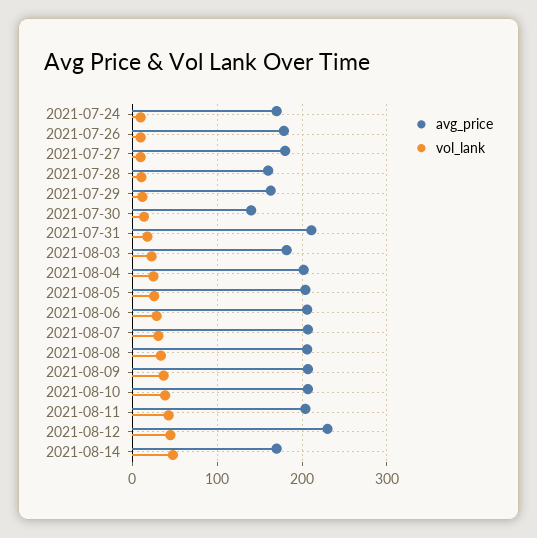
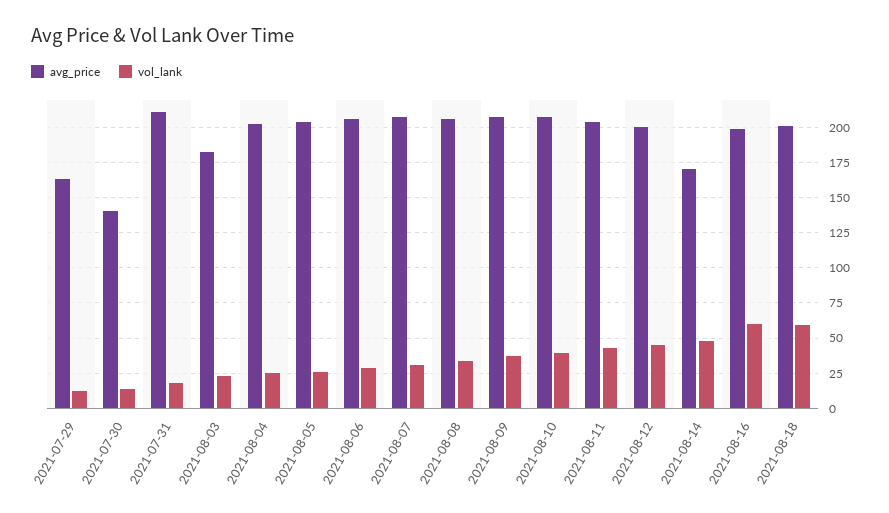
avg_price, 2021-07-24: 170 -> none
vol_lank, 2021-07-24: 10 -> none
avg_price, 2021-07-26: 180 -> none
vol_lank, 2021-07-26: 10 -> none
avg_price, 2021-07-27: 180 -> none
vol_lank, 2021-07-27: 10 -> none
avg_price, 2021-07-28: 160 -> none
vol_lank, 2021-07-28: 10 -> none
avg_price, 2021-08-12: 230 -> 200
avg_price, 2021-08-16: none -> 200
vol_lank, 2021-08-16: none -> 60
avg_price, 2021-08-18: none -> 200
vol_lank, 2021-08-18: none -> 60

